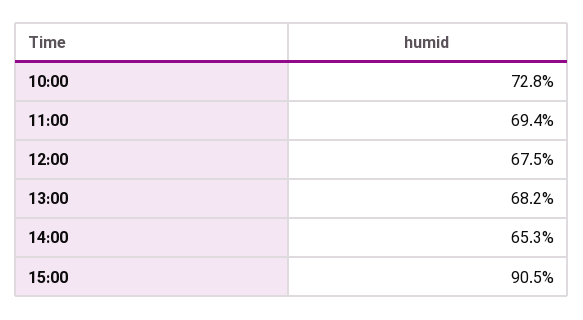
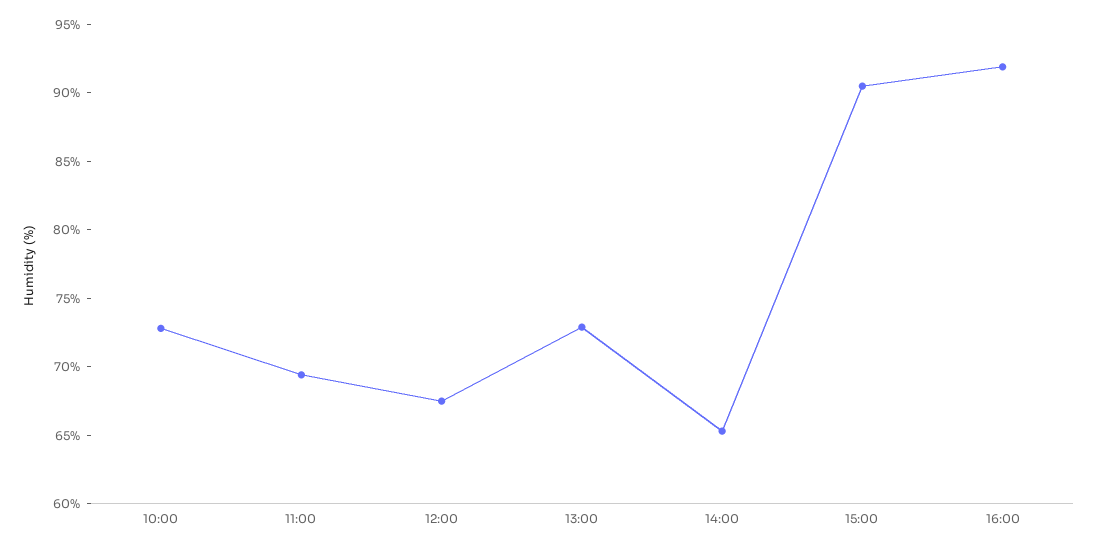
13:00: 68.2 -> 73
16:00: none -> 92

